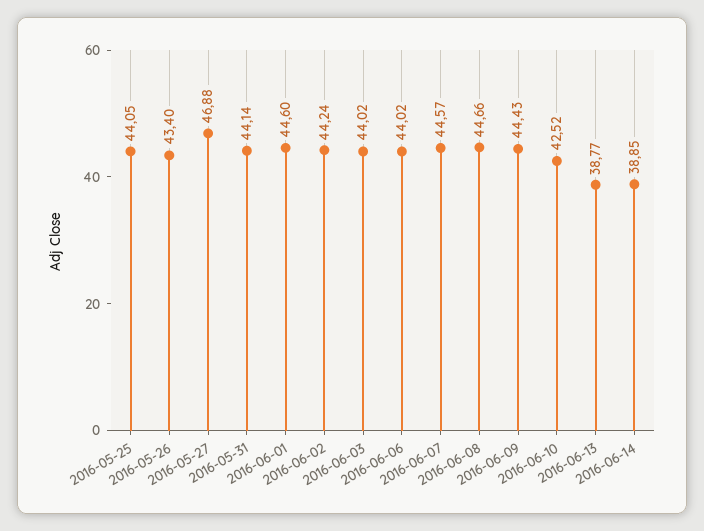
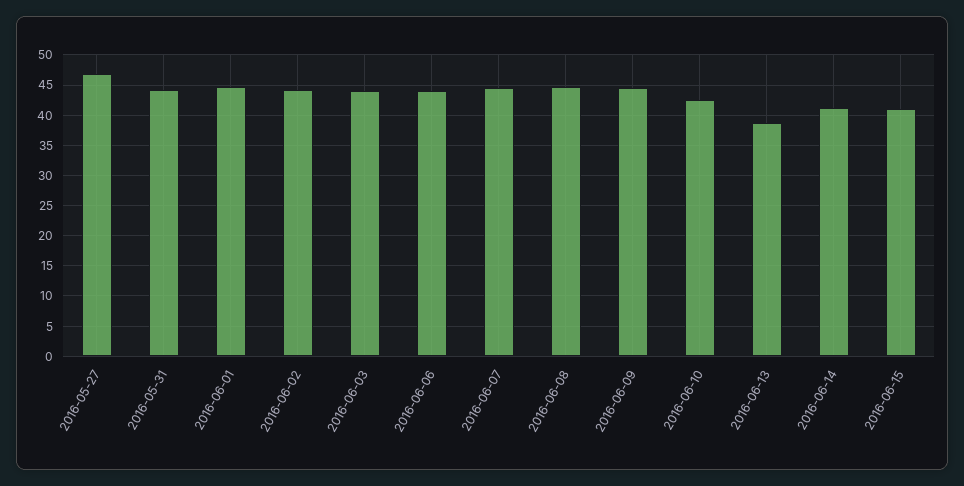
2016-05-25: 44.05 -> none
2016-05-26: 43.4 -> none
2016-06-14: 38.85 -> 41
2016-06-15: none -> 41

